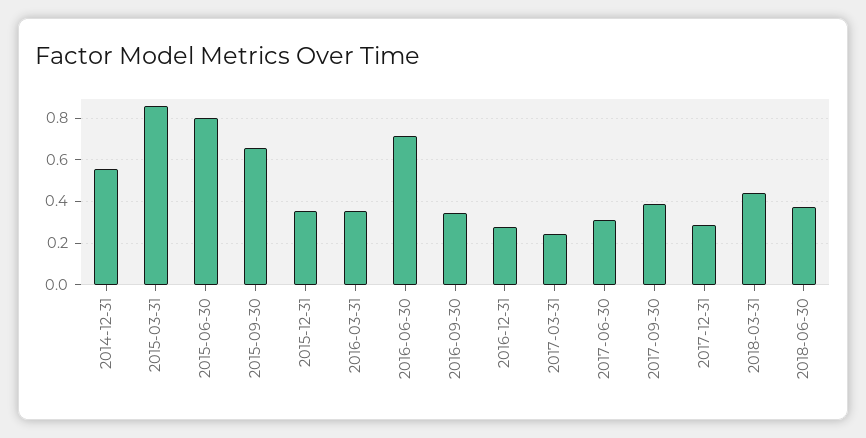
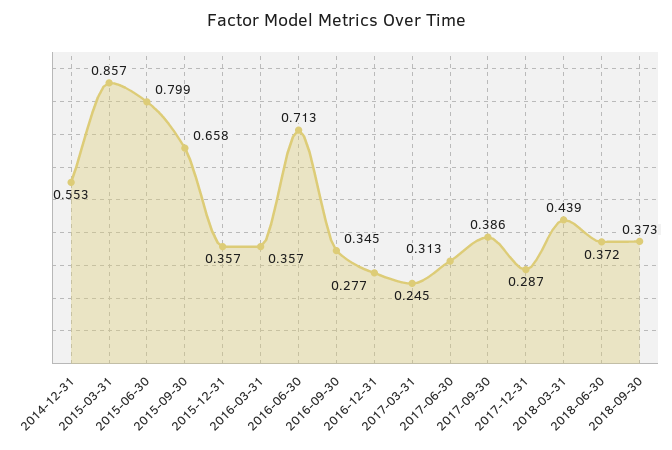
2018-09-30: none -> 0.373

